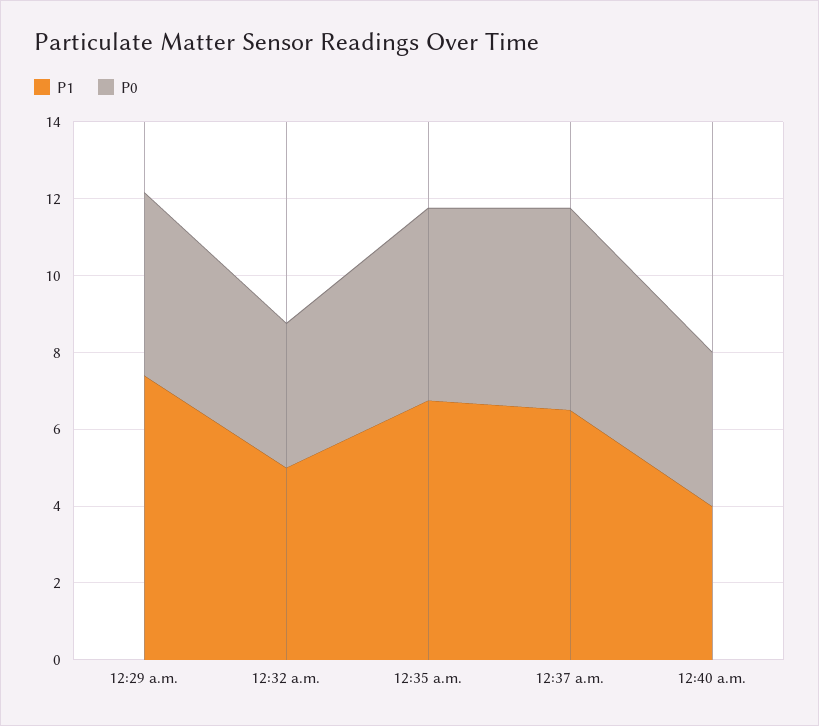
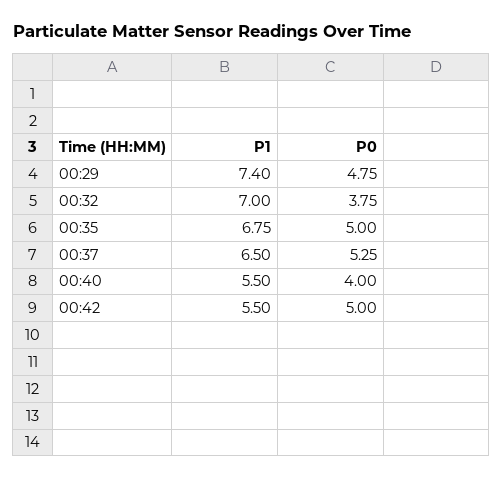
P1, 12:32 a.m.: 5 -> 7
P1, 12:40 a.m.: 4 -> 5.5
P1, 00:42: none -> 5.5
P0, 00:42: none -> 5

